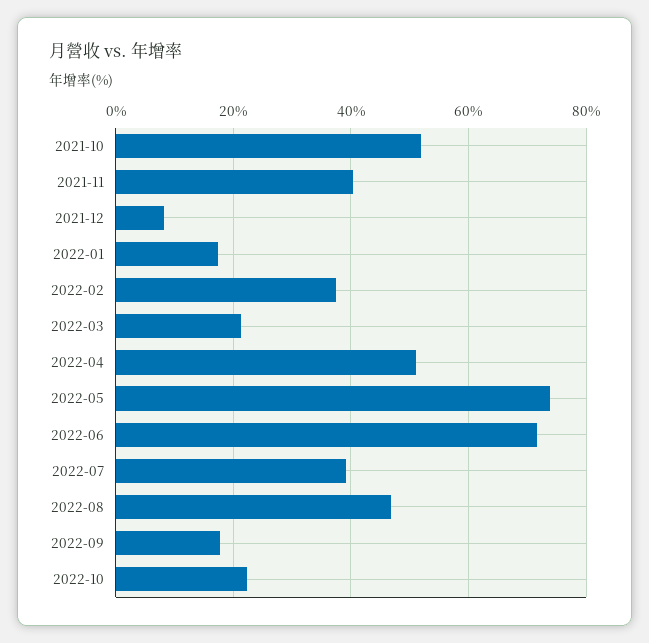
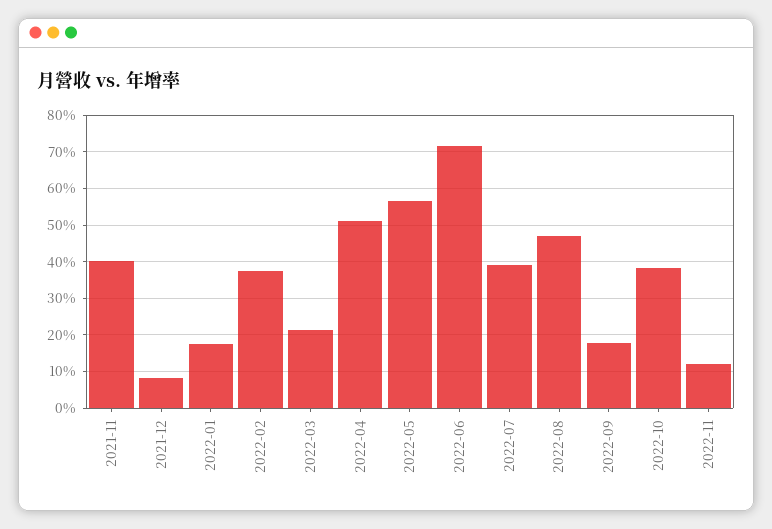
2021-10: 52 -> none
2022-05: 74 -> 56
2022-10: 22 -> 38
2022-11: none -> 12

